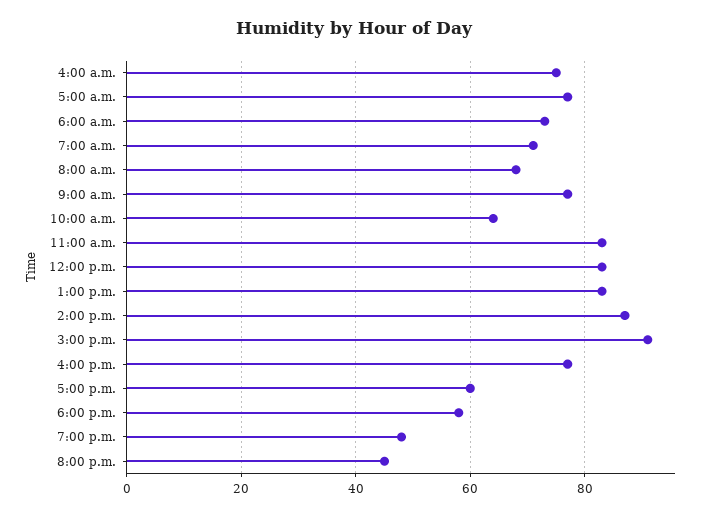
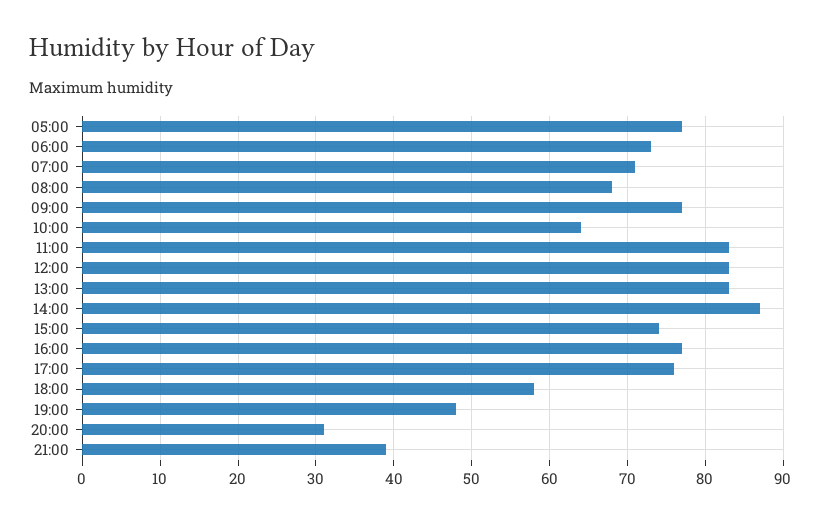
4:00 a.m.: 75 -> none
3:00 p.m.: 90 -> 74
5:00 p.m.: 60 -> 76
8:00 p.m.: 45 -> 31
21:00: none -> 39

